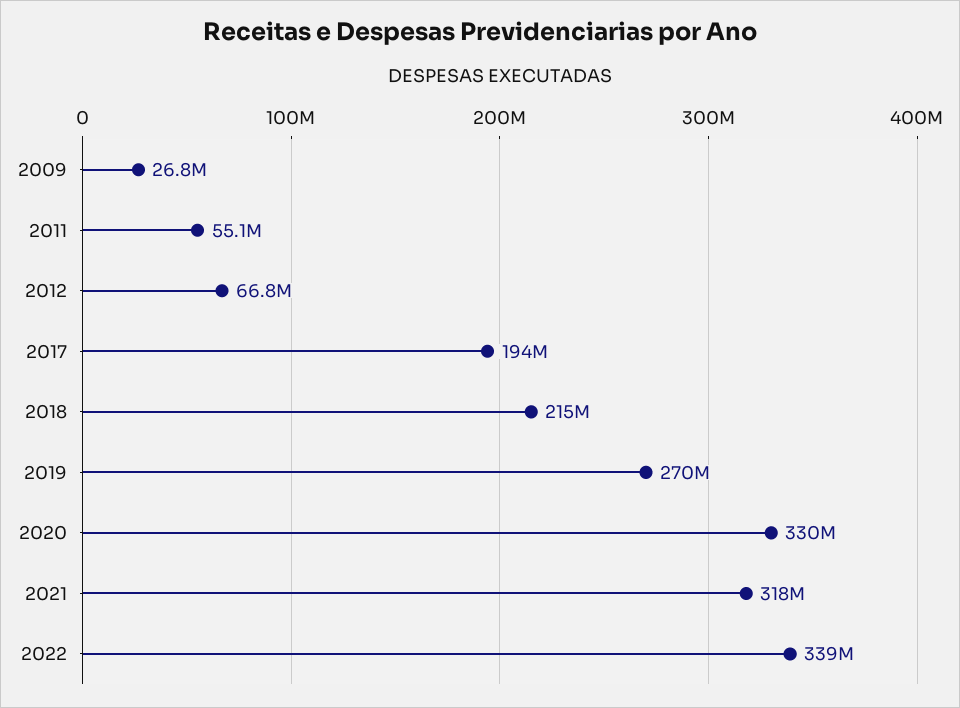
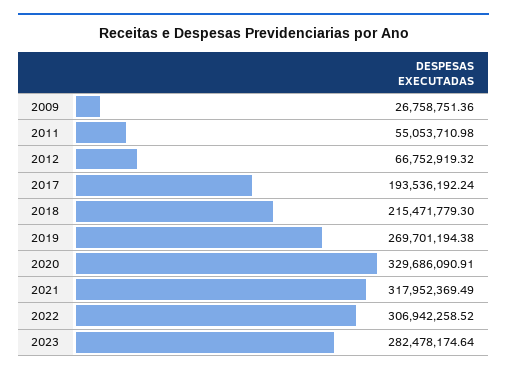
2022: 339000000 -> 306942258.52
2023: none -> 282478174.64

